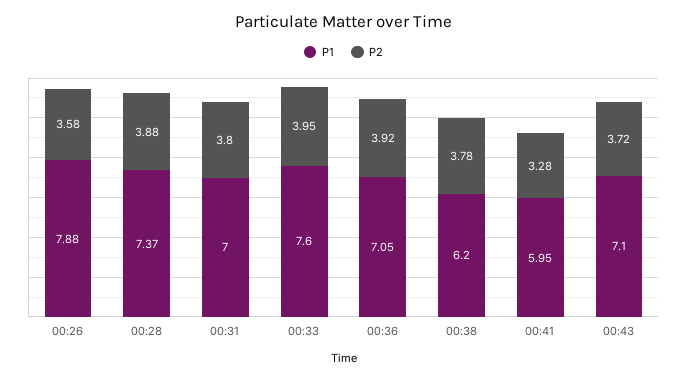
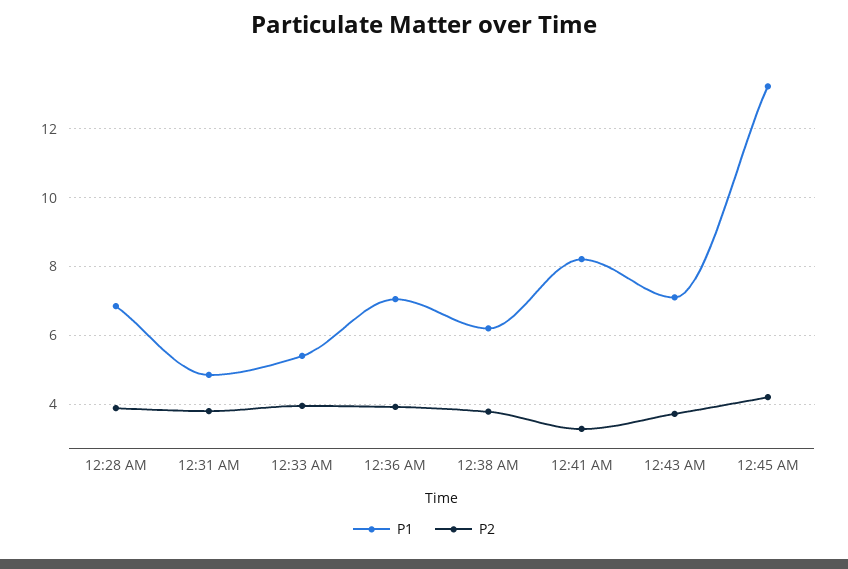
P1, 00:26: 7.88 -> none
P2, 00:26: 3.58 -> none
P1, 00:28: 7.37 -> 6.8
P1, 00:31: 7 -> 4.8
P1, 00:33: 7.6 -> 5.4
P1, 00:41: 5.95 -> 8.2
P1, 12:45 AM: none -> 13.2
P2, 12:45 AM: none -> 4.2

